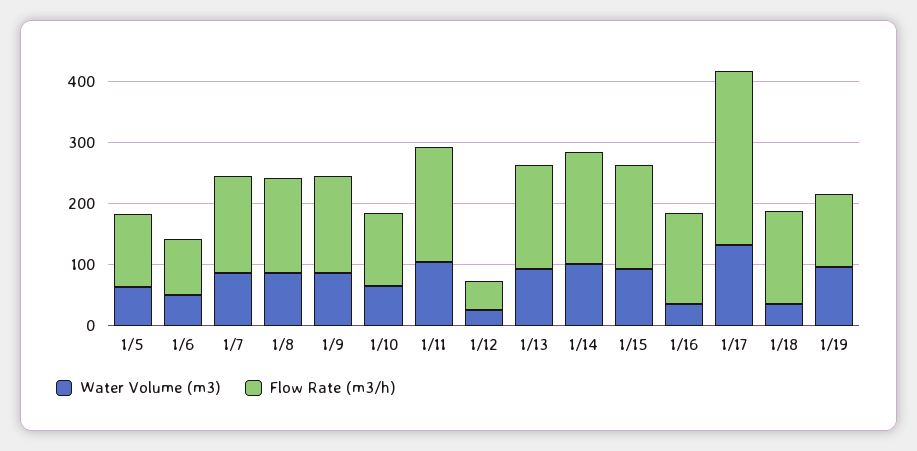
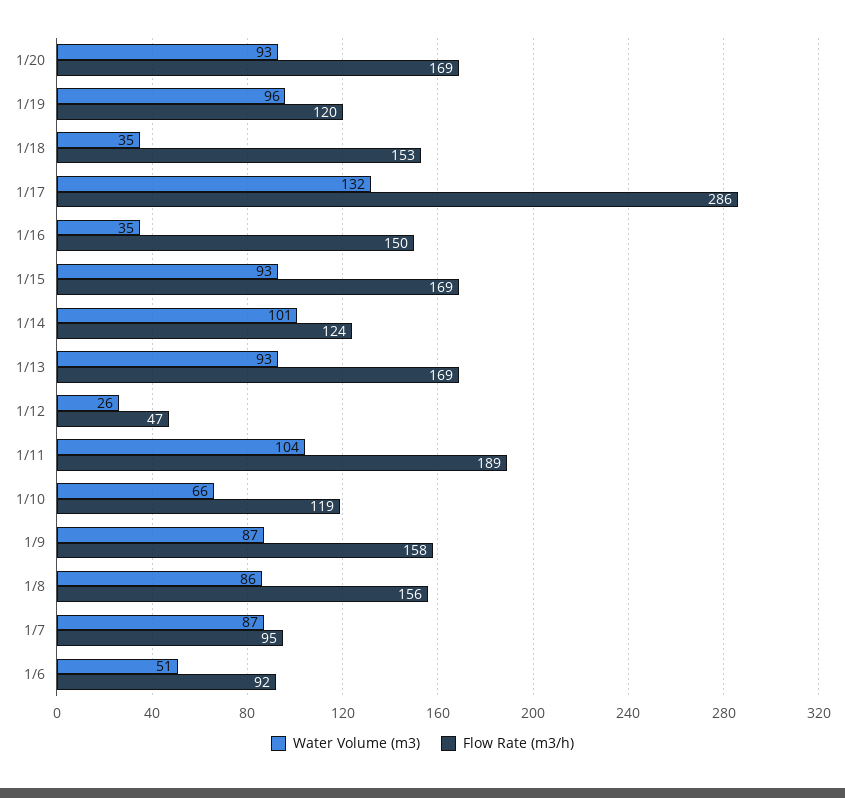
Water Volume (m3), 1/5: 60 -> none
Flow Rate (m3/h), 1/5: 120 -> none
Flow Rate (m3/h), 1/7: 160 -> 95
Flow Rate (m3/h), 1/14: 180 -> 124
Water Volume (m3), 1/20: none -> 93
Flow Rate (m3/h), 1/20: none -> 169

